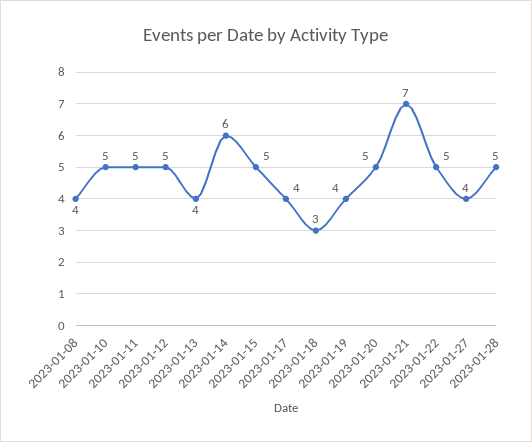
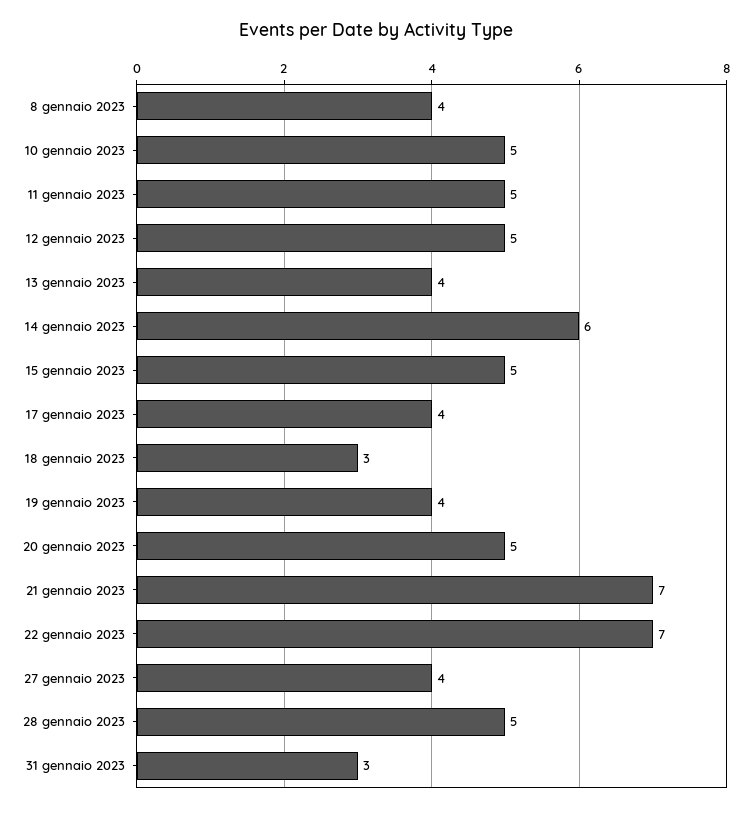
2023-01-22: 5 -> 7
31 gennaio 2023: none -> 3

